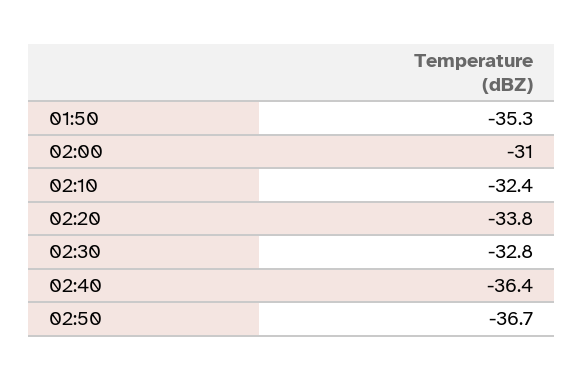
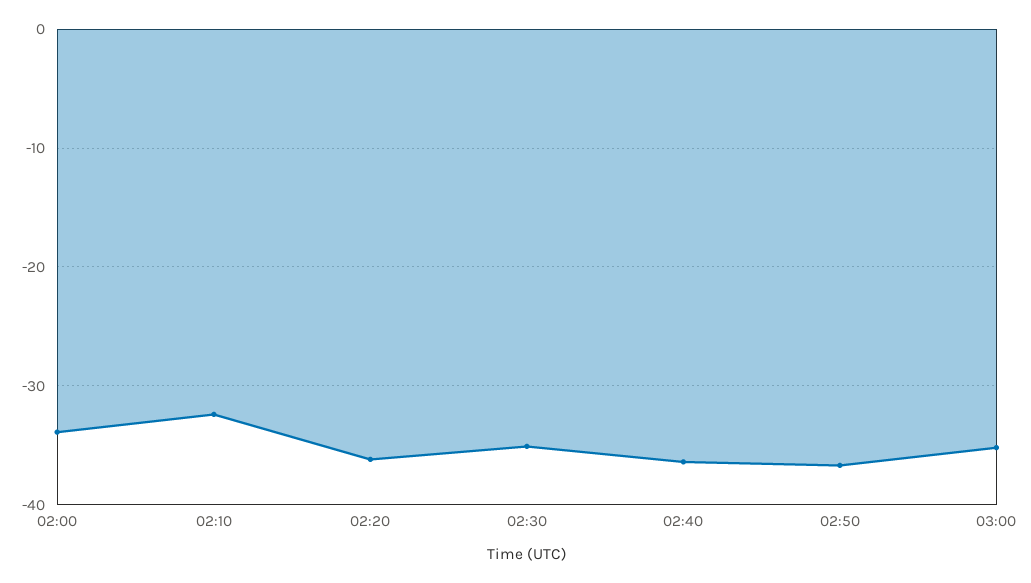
01:50: -35.3 -> none
02:00: -31 -> -34
02:20: -33.8 -> -36
02:30: -32.8 -> -35
03:00: none -> -35

